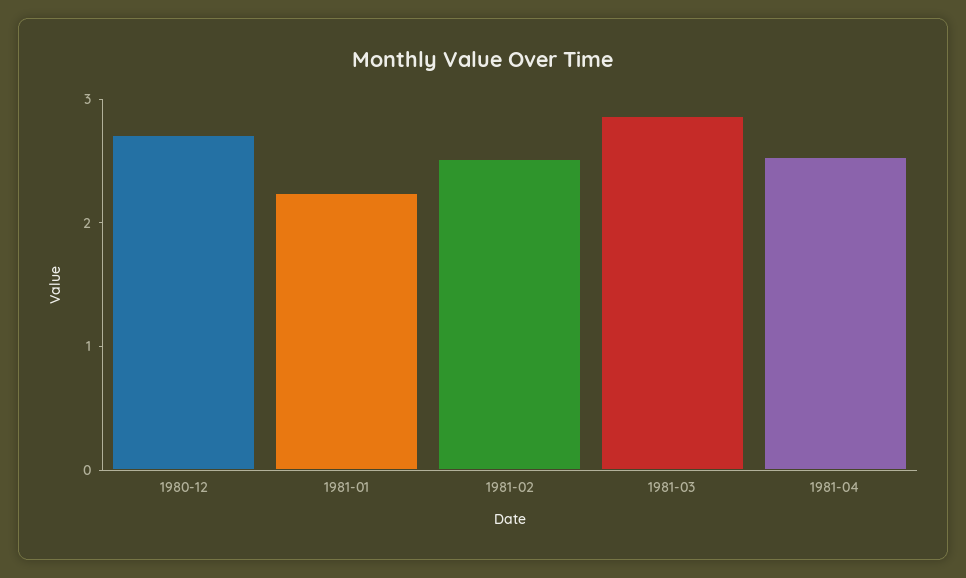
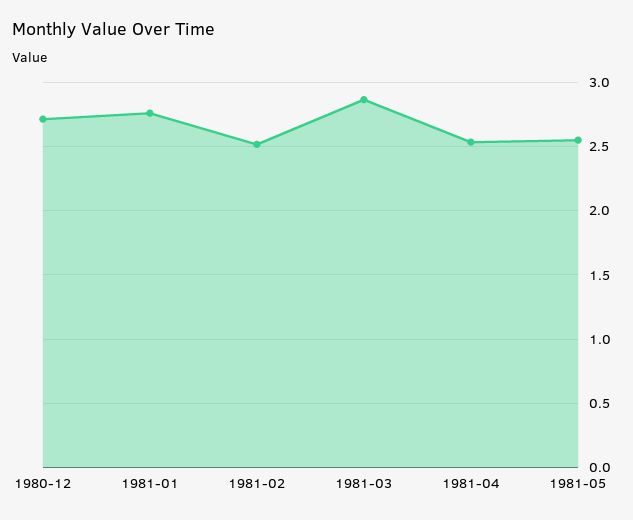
1981-01: 2.2 -> 2.75
1981-05: none -> 2.55

